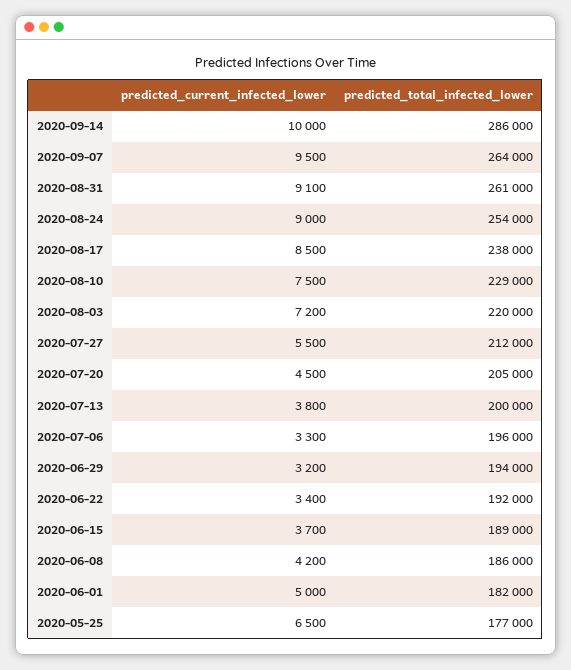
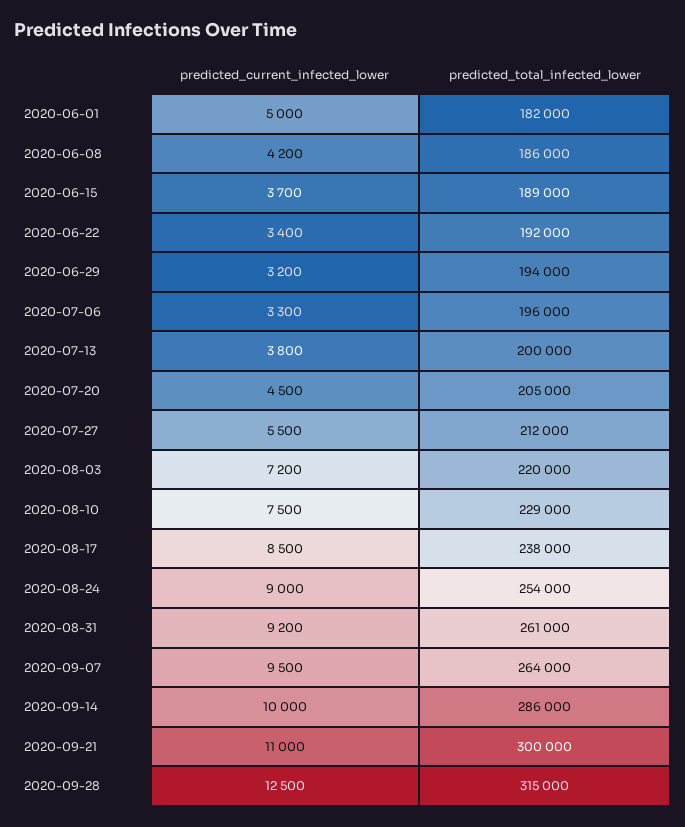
predicted_current_infected_lower, 2020-08-31: 9100 -> 9200
predicted_current_infected_lower, 2020-05-25: 6500 -> none
predicted_total_infected_lower, 2020-05-25: 177000 -> none
predicted_current_infected_lower, 2020-09-21: none -> 11000
predicted_total_infected_lower, 2020-09-21: none -> 300000
predicted_current_infected_lower, 2020-09-28: none -> 12500
predicted_total_infected_lower, 2020-09-28: none -> 315000

